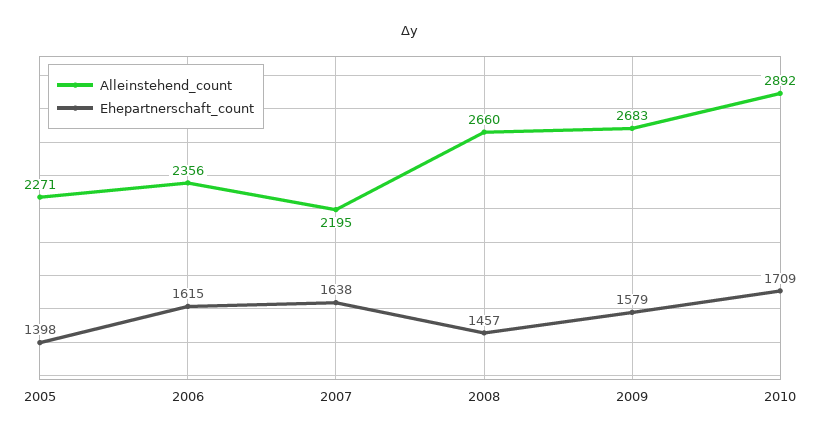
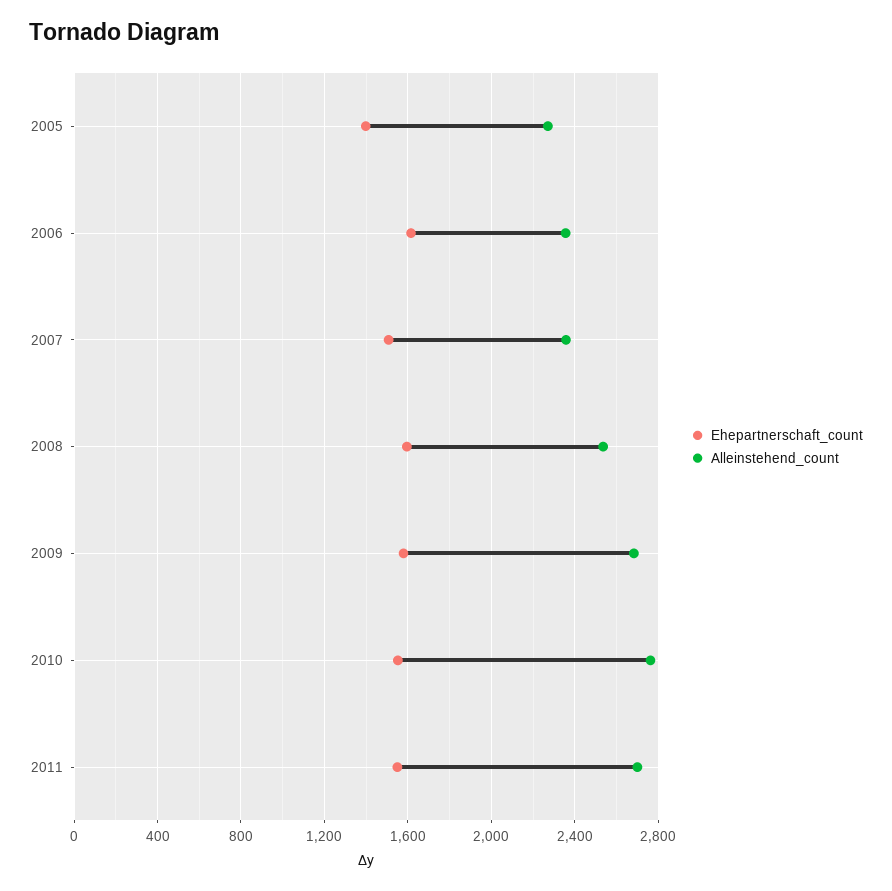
Alleinstehend_count, 2007: 2195 -> 2350
Ehepartnerschaft_count, 2007: 1638 -> 1500
Alleinstehend_count, 2008: 2660 -> 2550
Ehepartnerschaft_count, 2008: 1457 -> 1600
Alleinstehend_count, 2010: 2892 -> 2750
Ehepartnerschaft_count, 2010: 1709 -> 1550
Ehepartnerschaft_count, 2011: none -> 1550
Alleinstehend_count, 2011: none -> 2700

